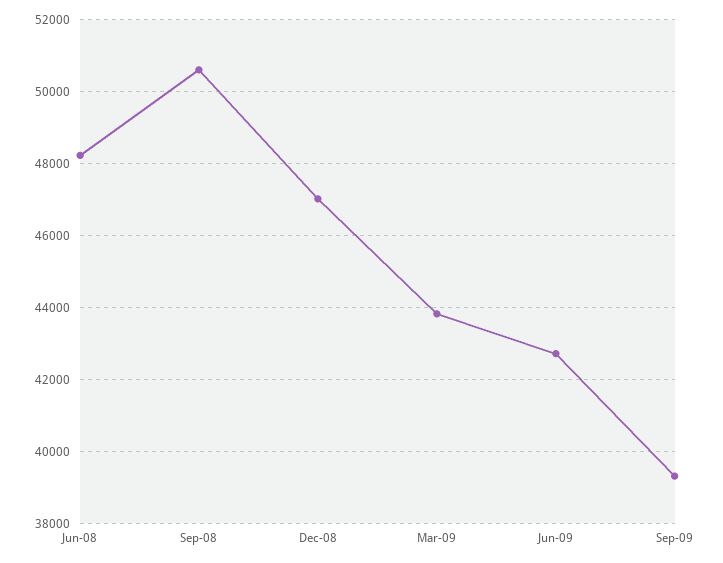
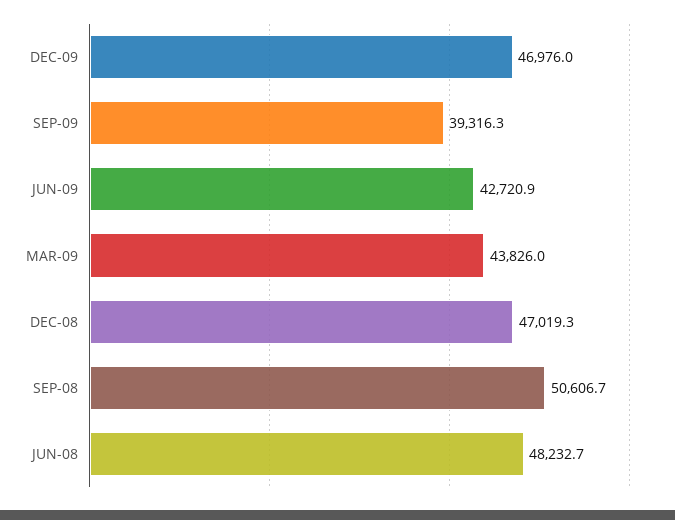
DEC-09: none -> 46976

